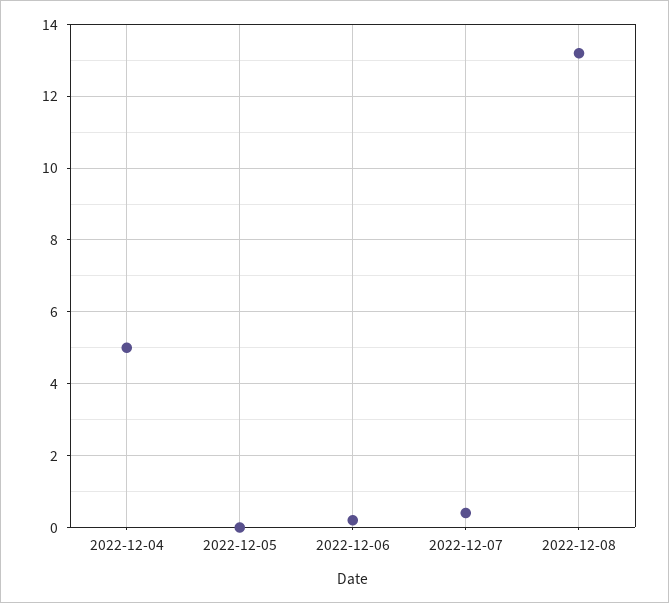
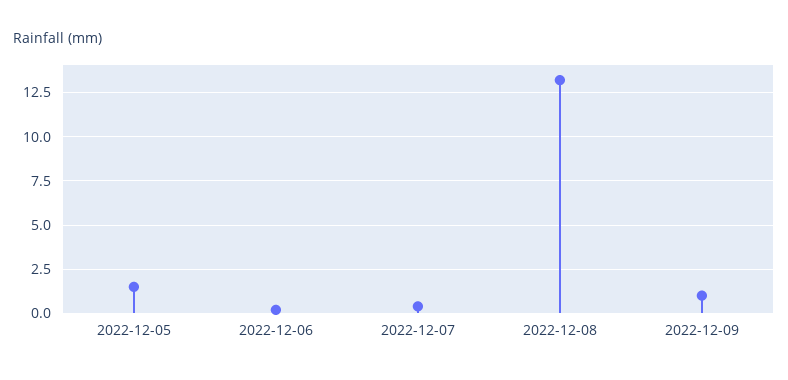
2022-12-04: 5 -> none
2022-12-05: 0 -> 1.5
2022-12-09: none -> 1

